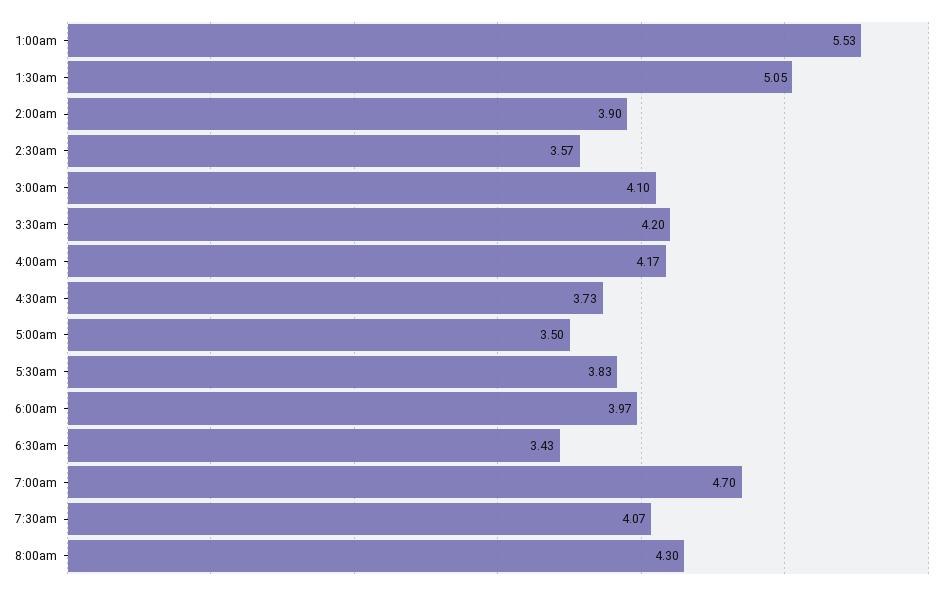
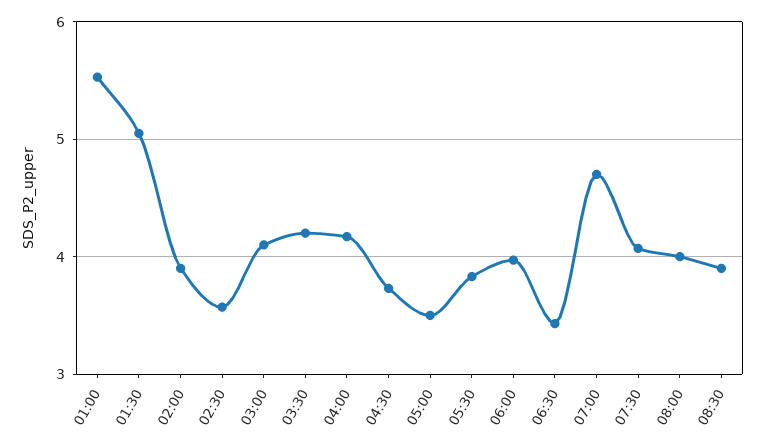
8:00am: 4.3 -> 4
08:30: none -> 3.9

